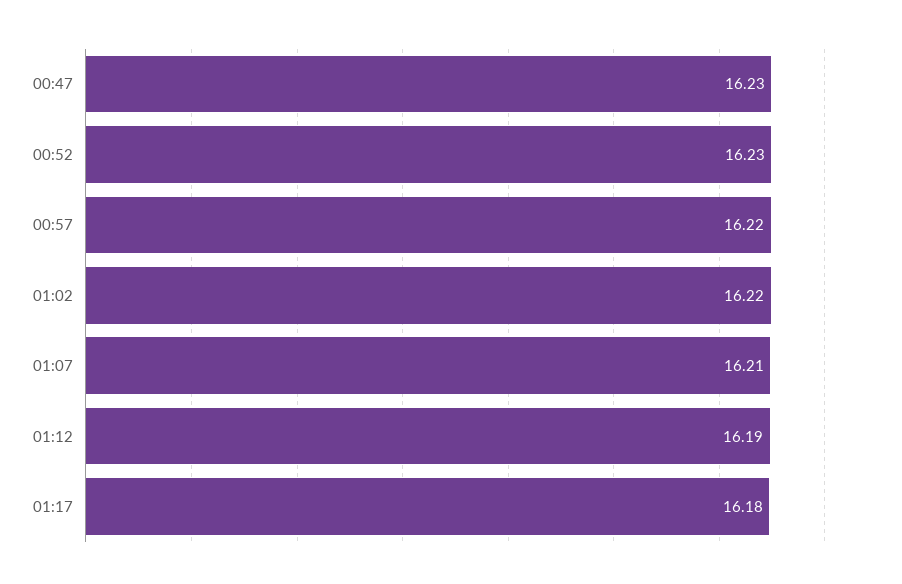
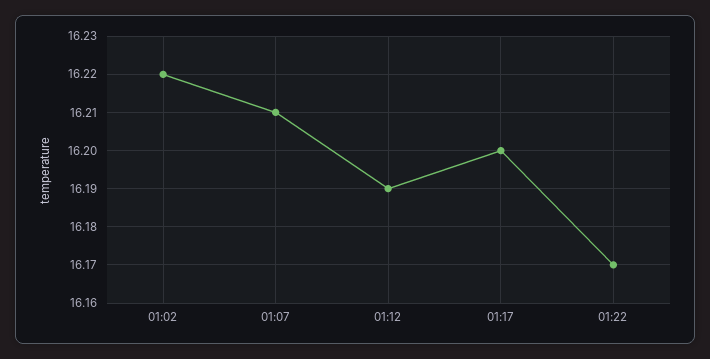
00:47: 16.23 -> none
00:52: 16.23 -> none
00:57: 16.22 -> none
01:17: 16.18 -> 16.2
01:22: none -> 16.17

